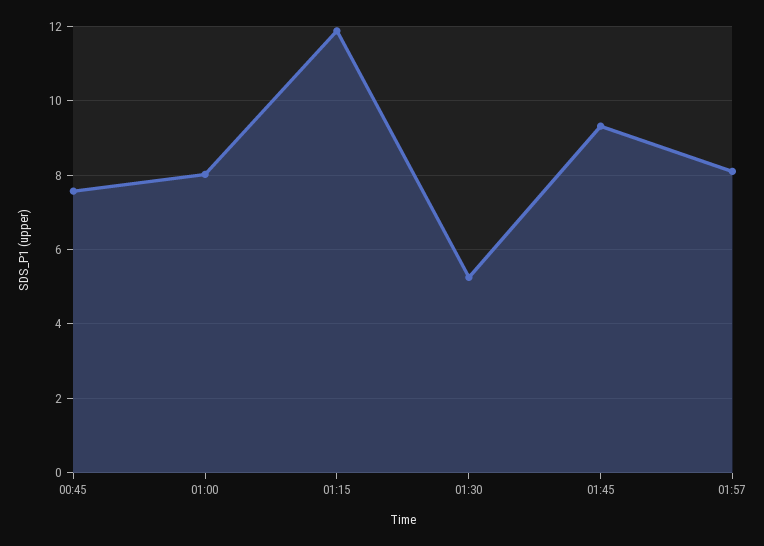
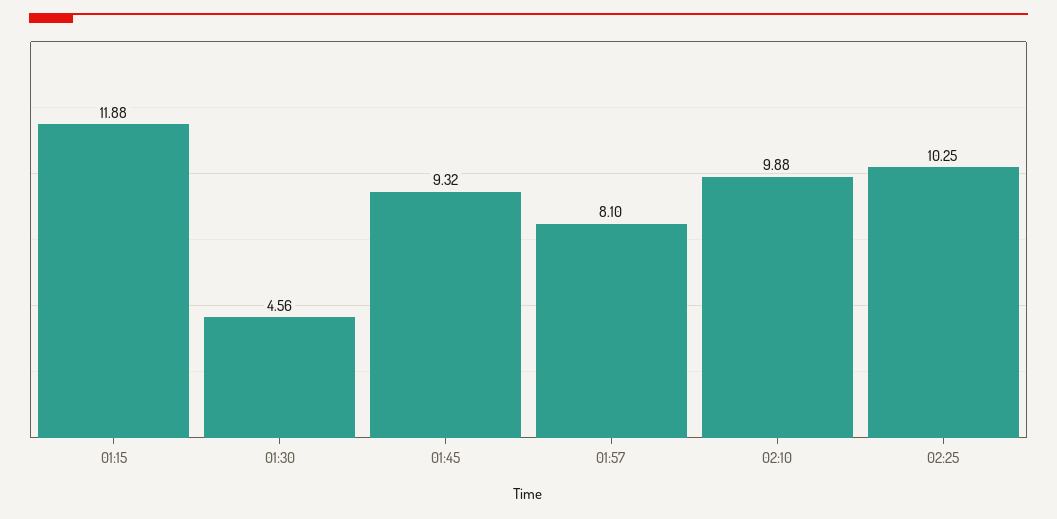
00:45: 7.6 -> none
01:00: 8 -> none
01:30: 5.2 -> 4.56
02:10: none -> 9.88
02:25: none -> 10.25

